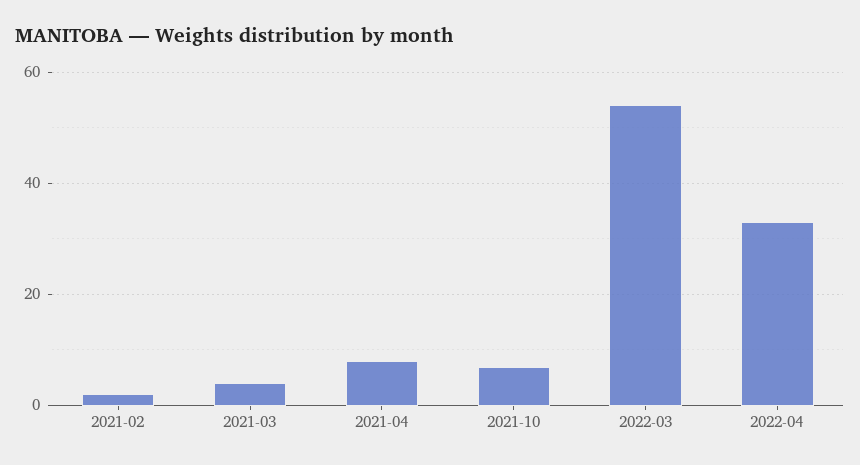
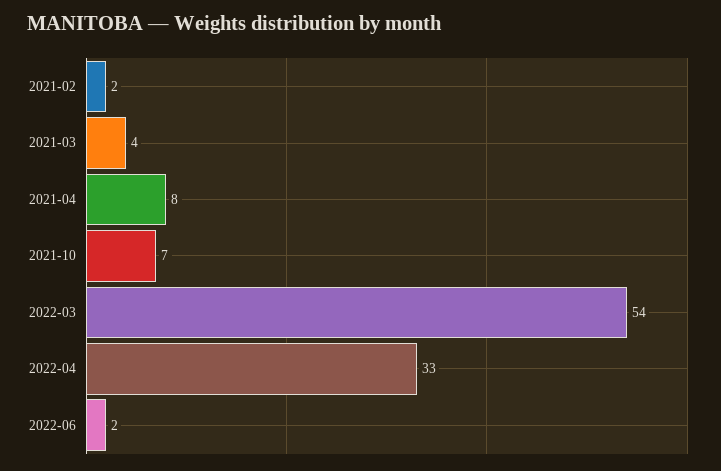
2022-06: none -> 2

